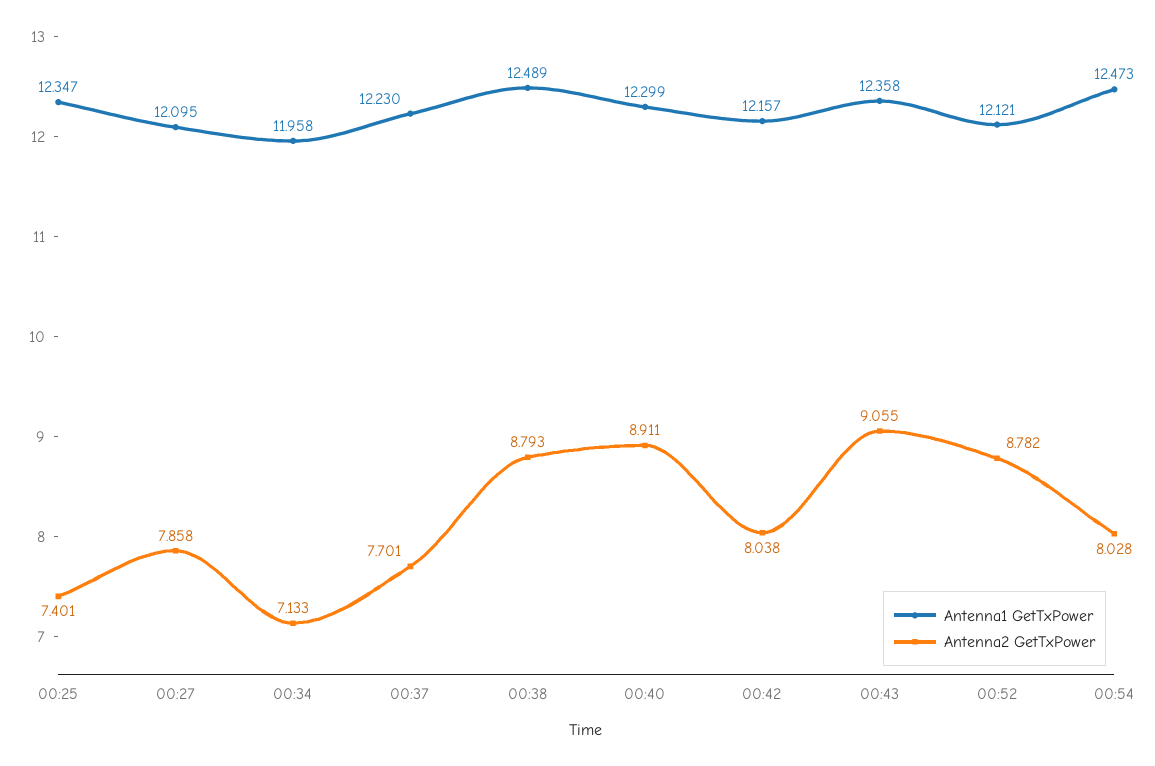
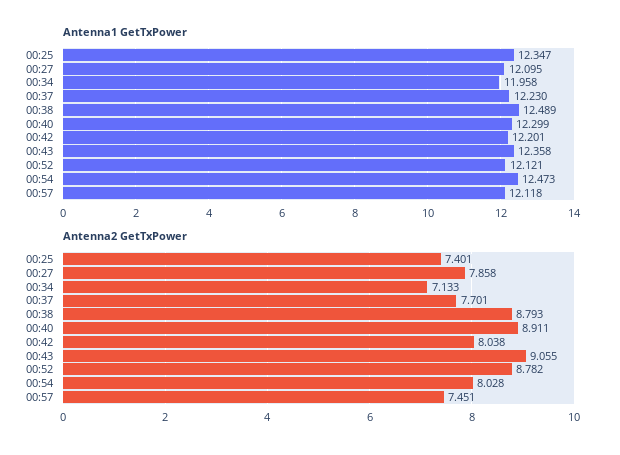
Antenna1 GetTxPower, 00:42: 12.157 -> 12.201
Antenna1 GetTxPower, 00:57: none -> 12.118
Antenna2 GetTxPower, 00:57: none -> 7.451

